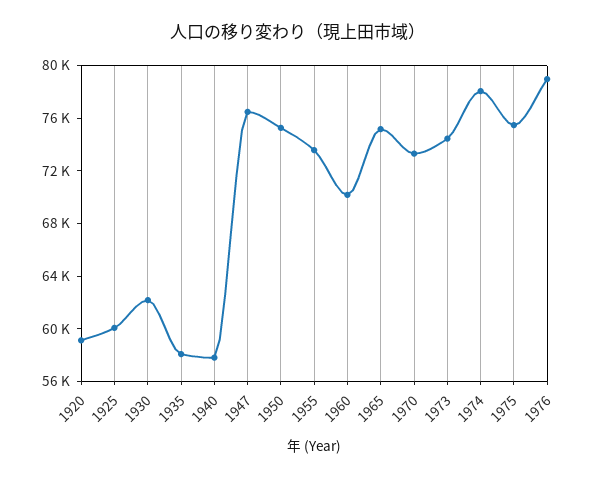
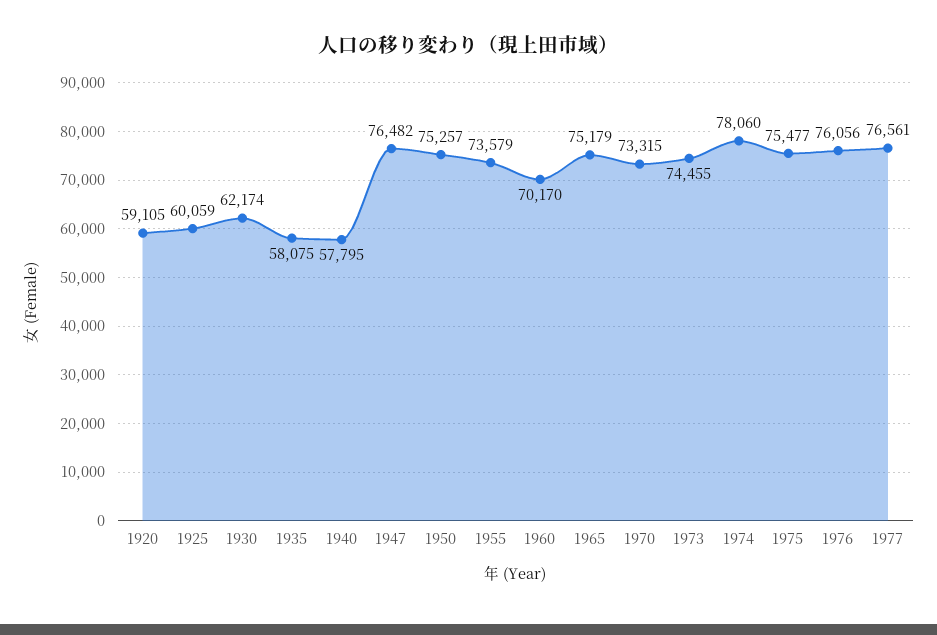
1976: 79000 -> 76056
1977: none -> 76561

